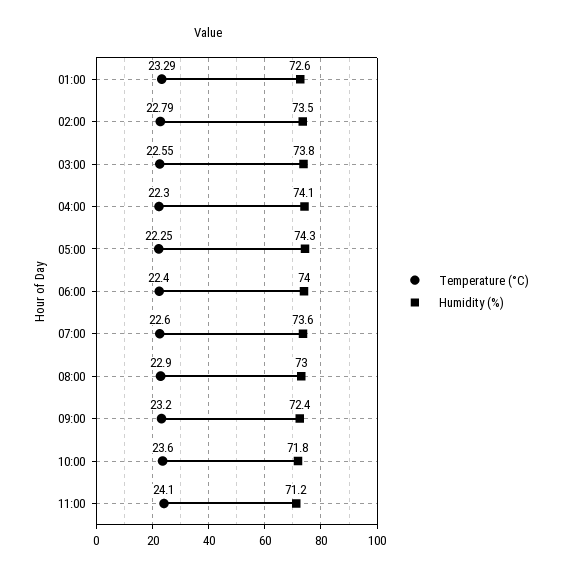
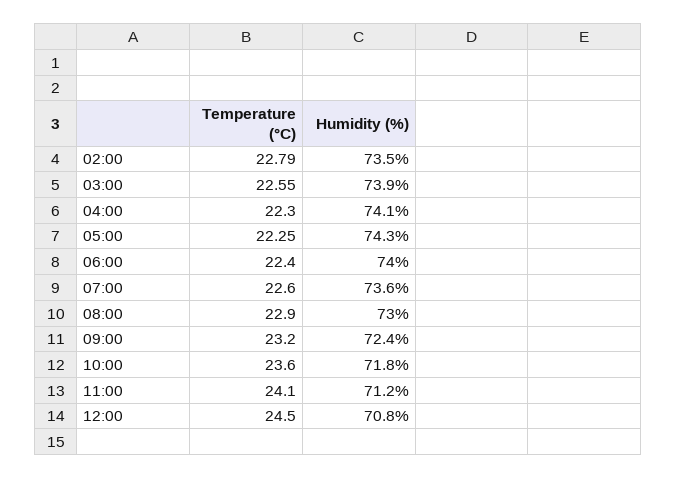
Temperature (°C), 01:00: 23.29 -> none
Humidity (%), 01:00: 72.6 -> none
Humidity (%), 03:00: 73.8 -> 73.9
Temperature (°C), 12:00: none -> 24.5
Humidity (%), 12:00: none -> 70.8

